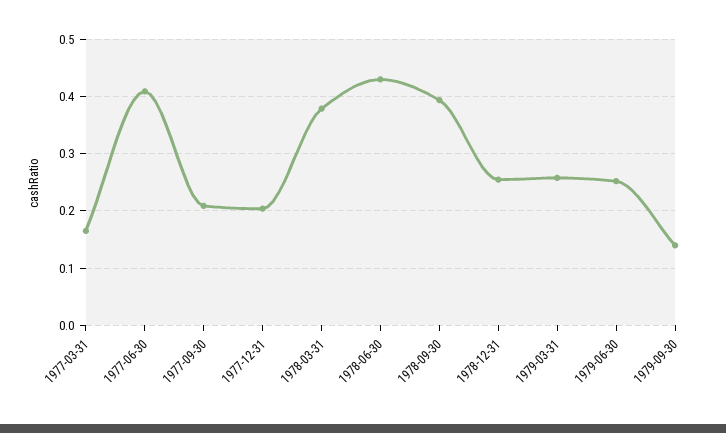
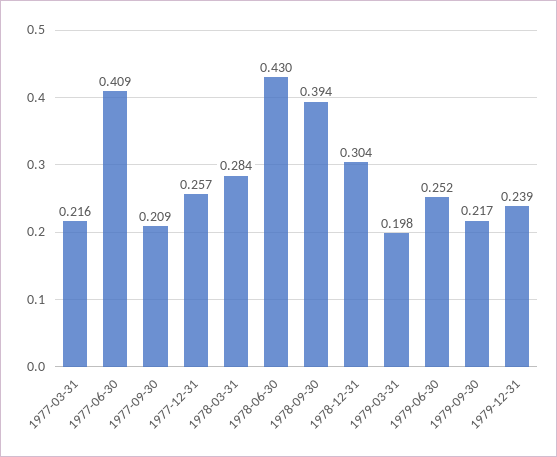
1977-03-31: 0.16 -> 0.216
1977-12-31: 0.2 -> 0.257
1978-03-31: 0.38 -> 0.284
1978-12-31: 0.26 -> 0.304
1979-03-31: 0.26 -> 0.198
1979-09-30: 0.14 -> 0.217
1979-12-31: none -> 0.239

